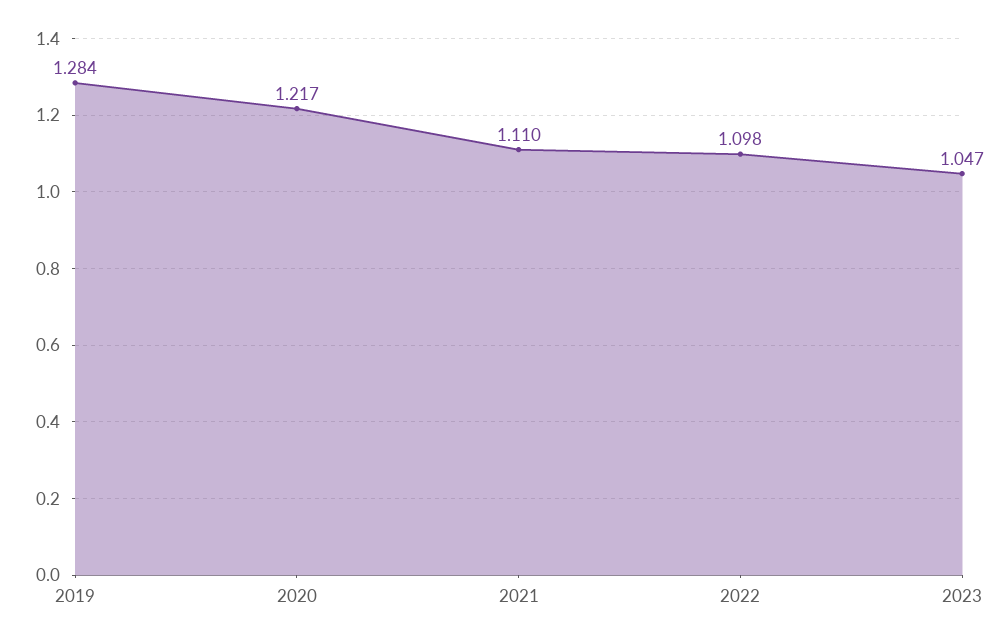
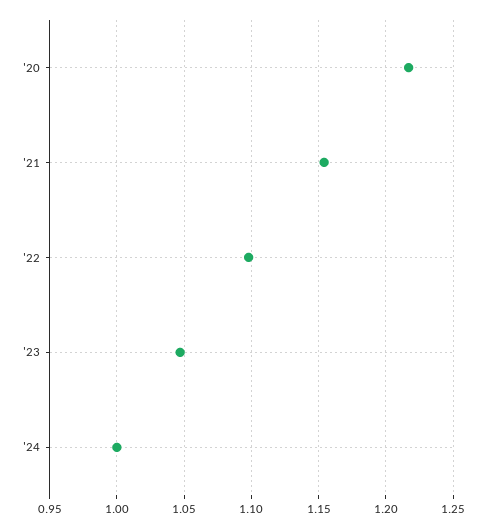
2019: 1.284 -> none
2021: 1.11 -> 1.155
'24: none -> 1

